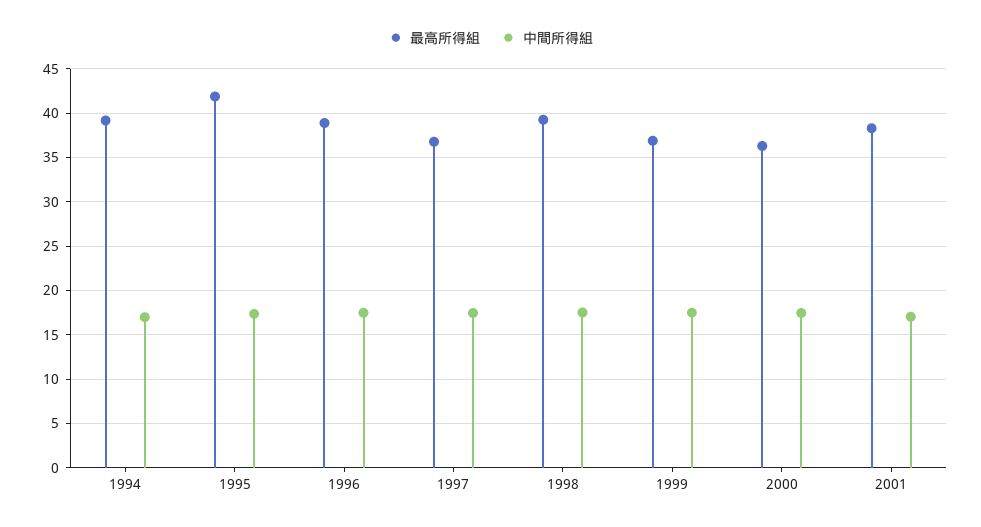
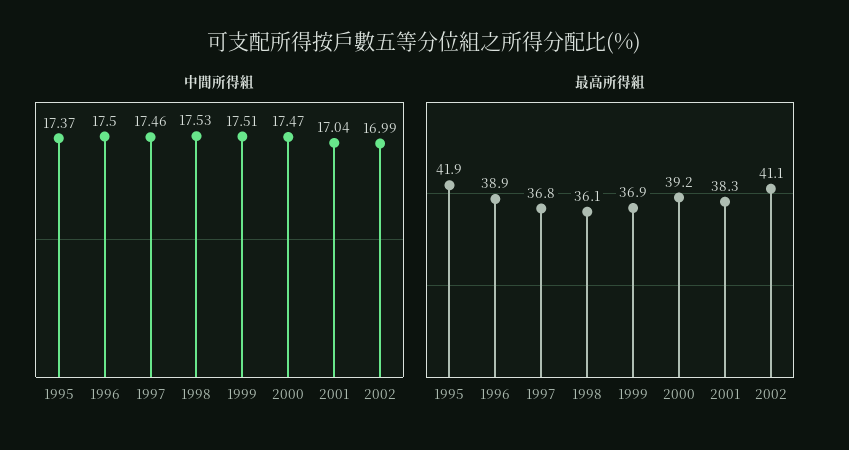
最高所得組, 1994: 39 -> none
中間所得組, 1994: 17 -> none
最高所得組, 1998: 39 -> 36.1
最高所得組, 2000: 36 -> 39.2
中間所得組, 2002: none -> 16.99
最高所得組, 2002: none -> 41.1

